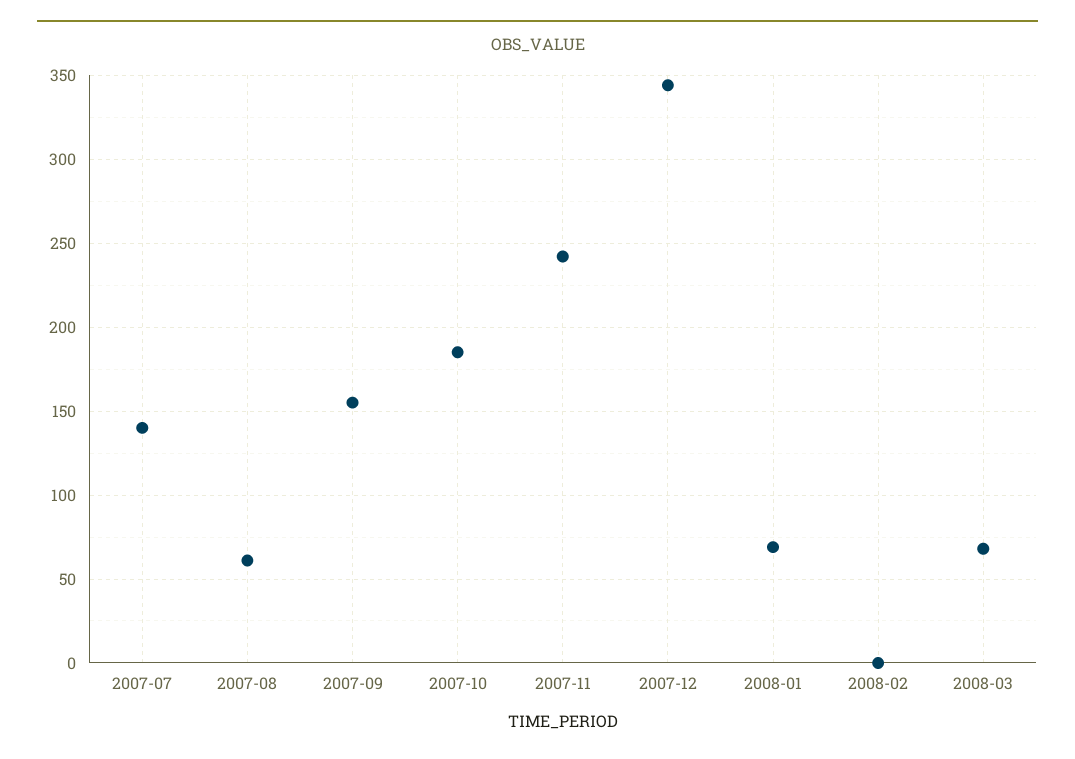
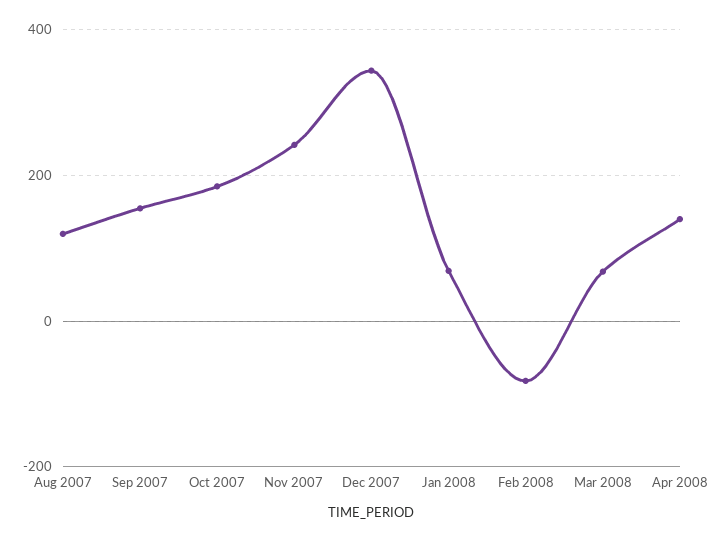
2007-07: 140 -> none
2007-08: 60 -> 120
2008-02: 0 -> -80
Apr 2008: none -> 140

